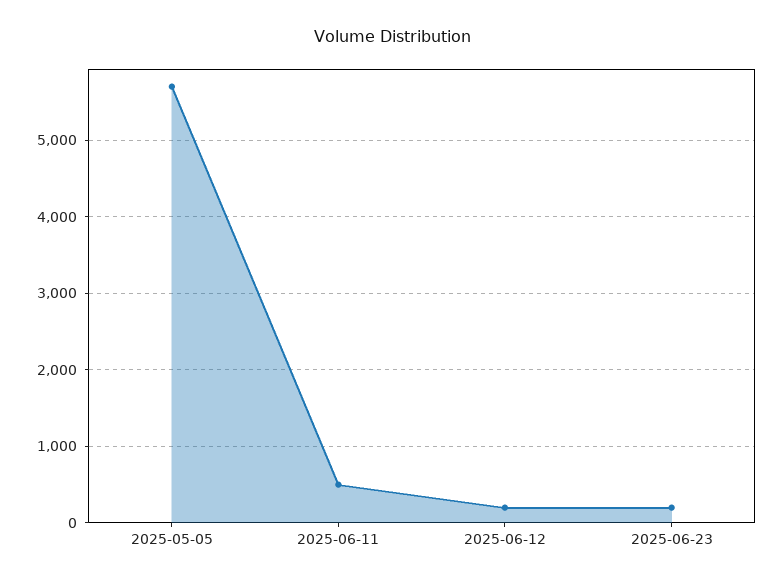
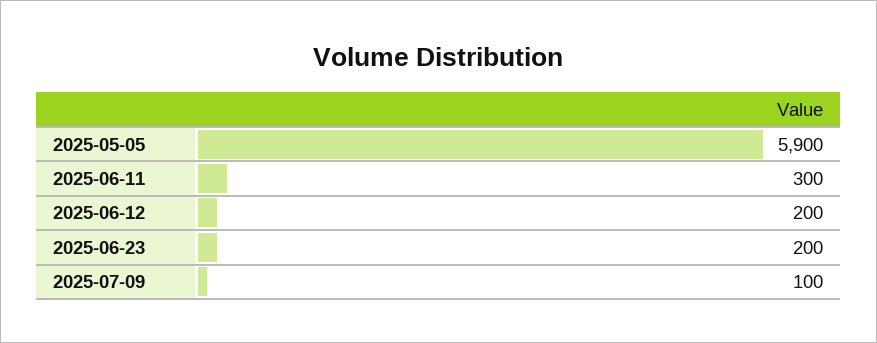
2025-05-05: 5700 -> 5900
2025-06-11: 500 -> 300
2025-07-09: none -> 100

